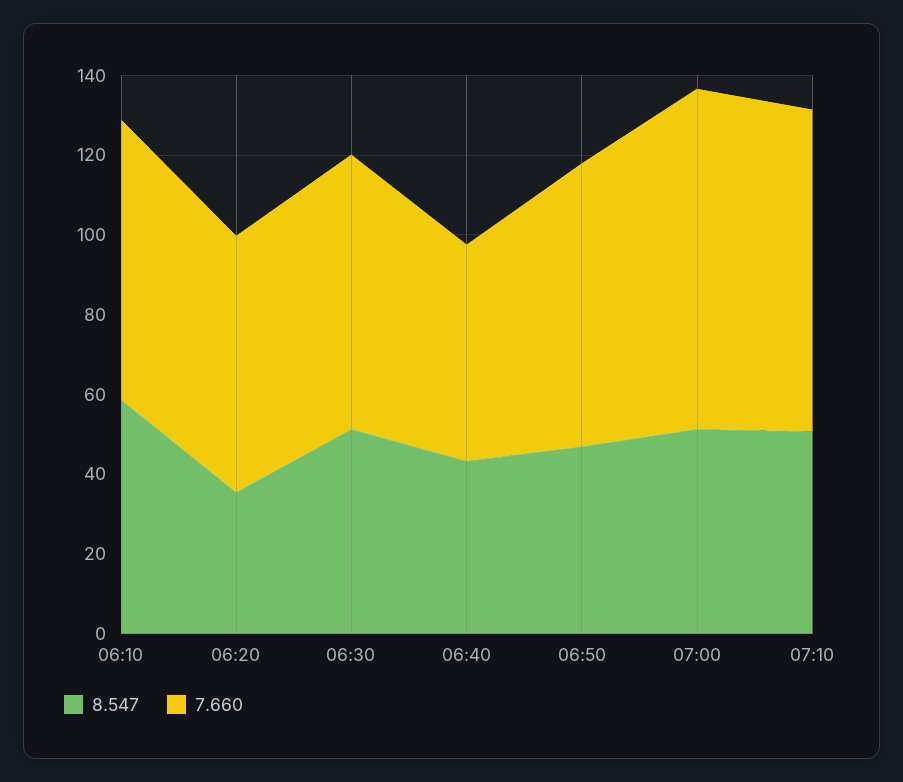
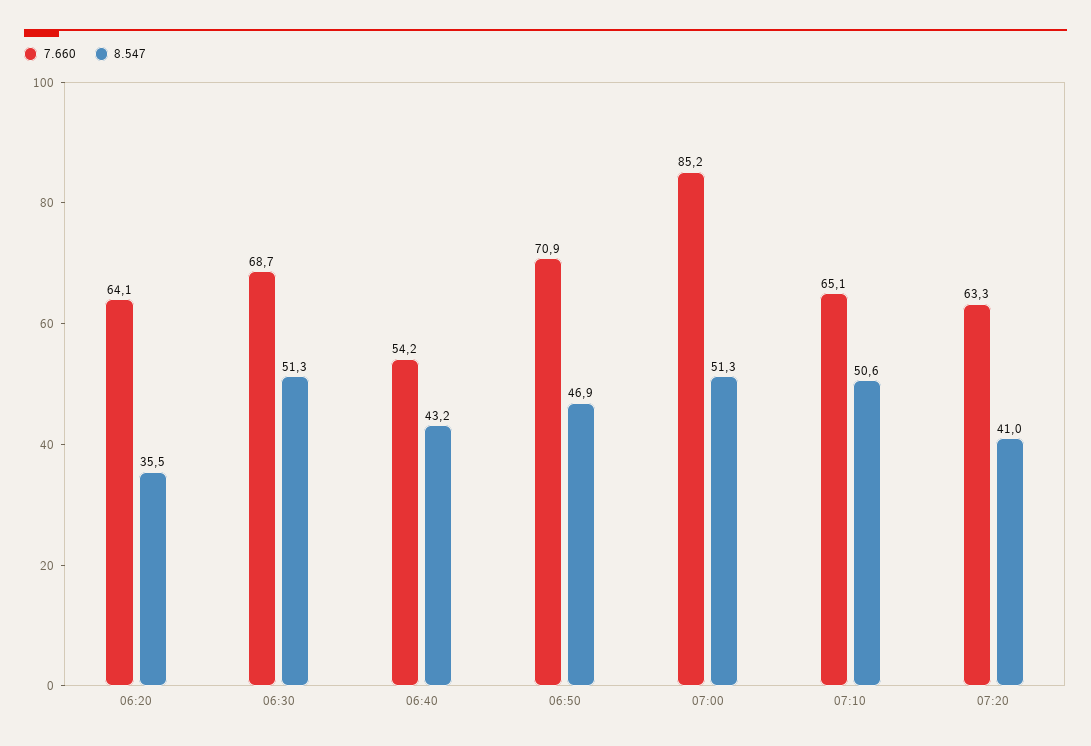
8.547, 06:10: 60 -> none
7.660, 06:10: 70 -> none
7.660, 07:10: 80 -> 65.1
7.660, 07:20: none -> 63.3
8.547, 07:20: none -> 41

